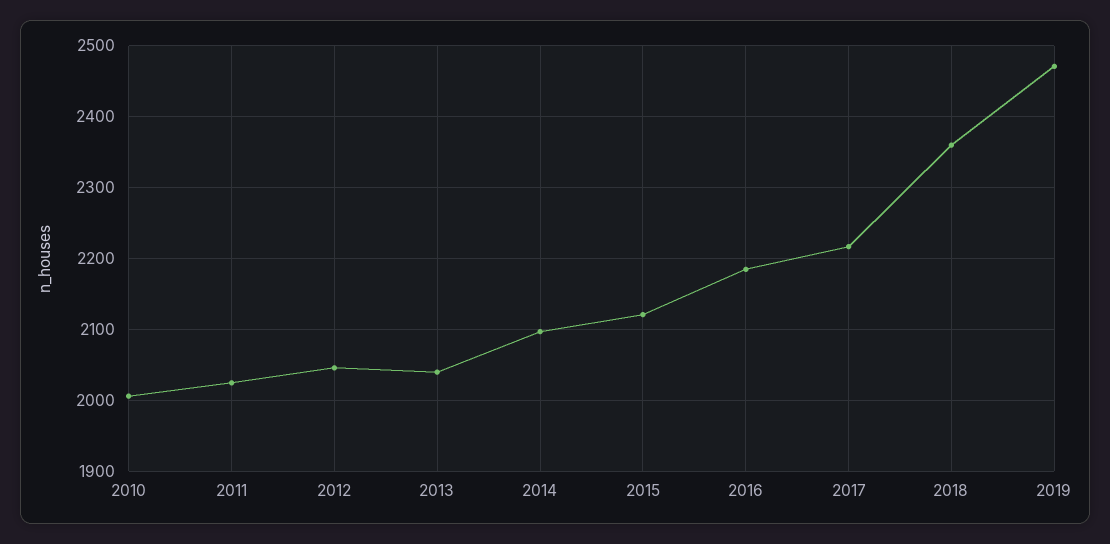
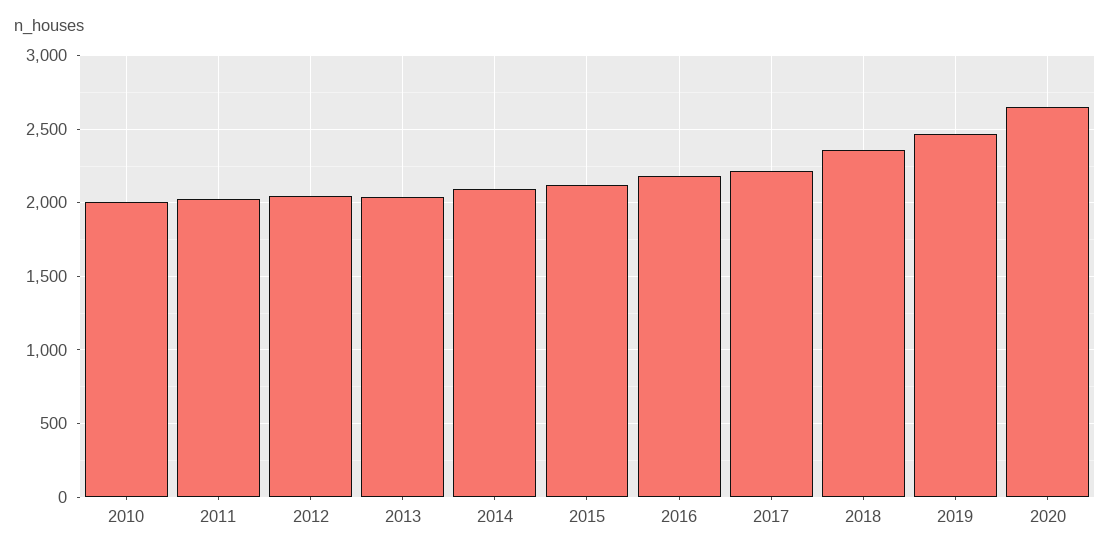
2020: none -> 2650

